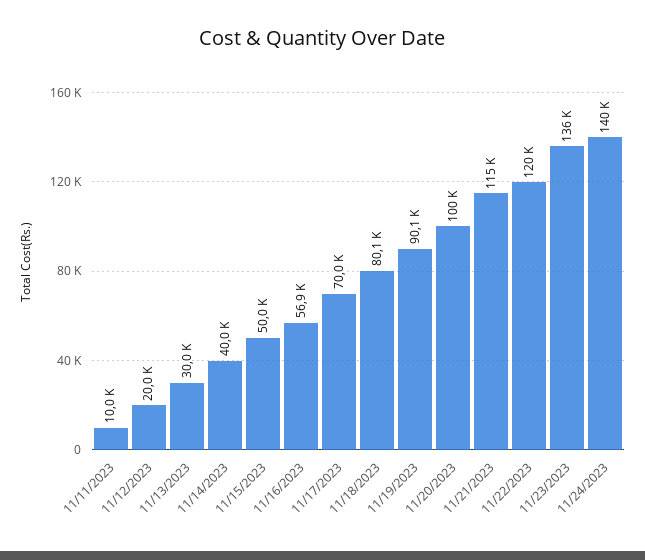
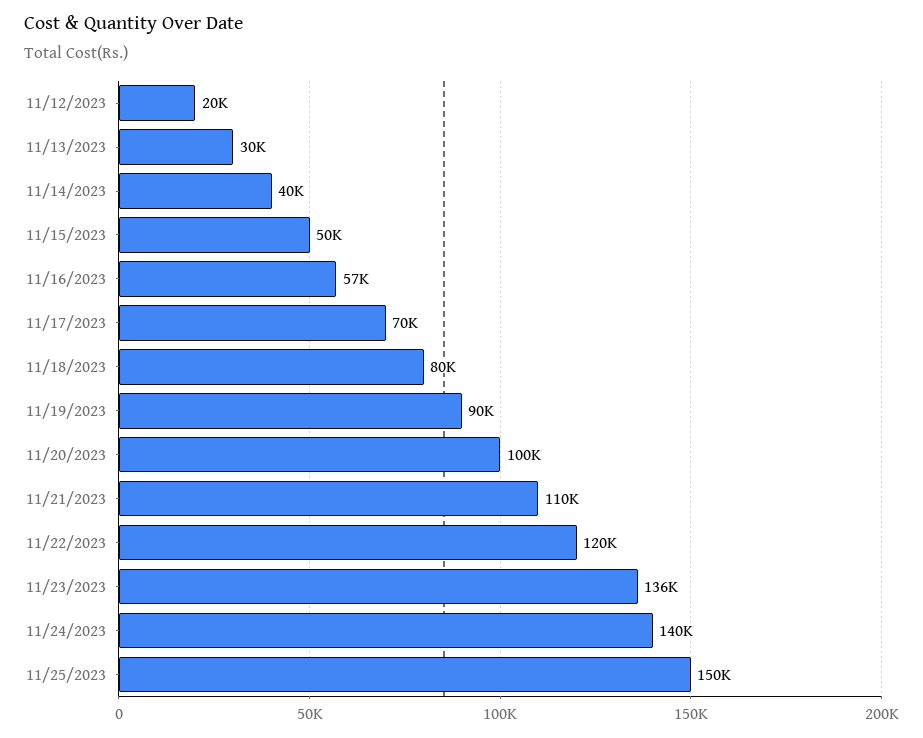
11/11/2023: 10000 -> none
11/21/2023: 115000 -> 110000
11/25/2023: none -> 150000

